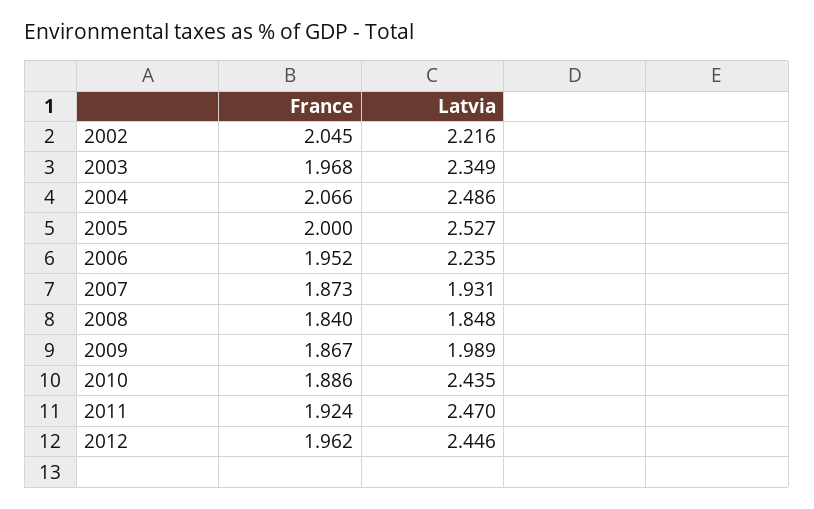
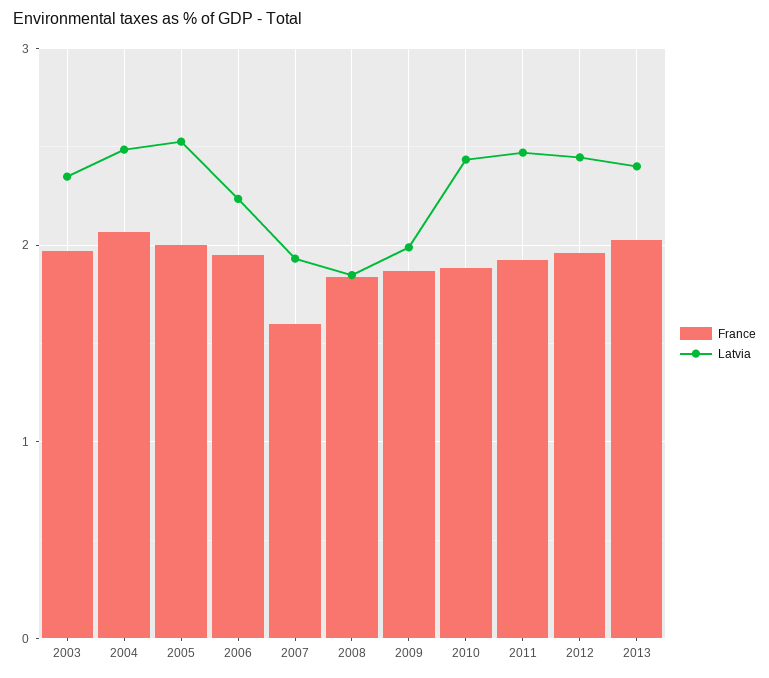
France, 2002: 2.045 -> none
Latvia, 2002: 2.216 -> none
France, 2007: 1.873 -> 1.6
France, 2013: none -> 2
Latvia, 2013: none -> 2.4

